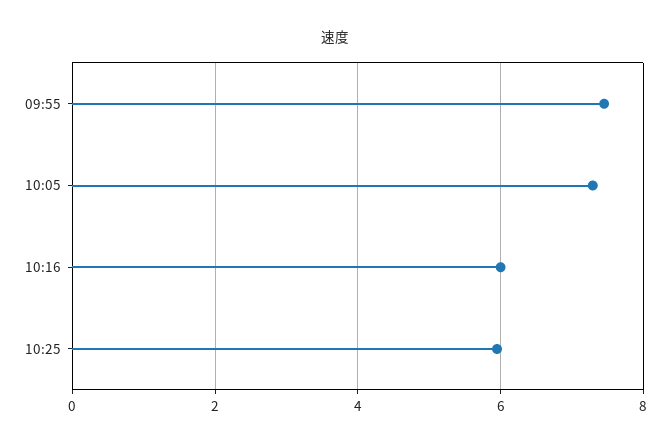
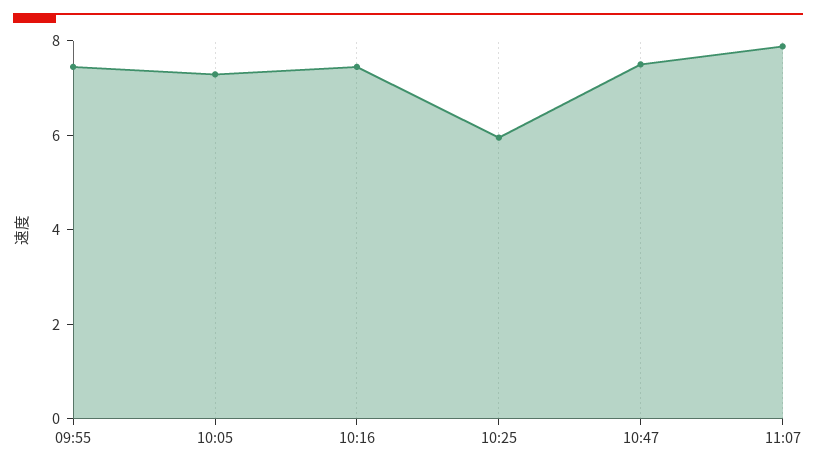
10:16: 6 -> 7.5
10:47: none -> 7.5
11:07: none -> 8

